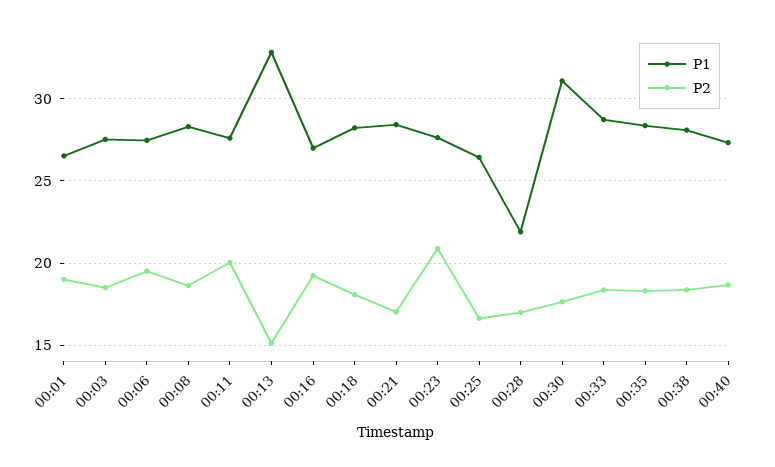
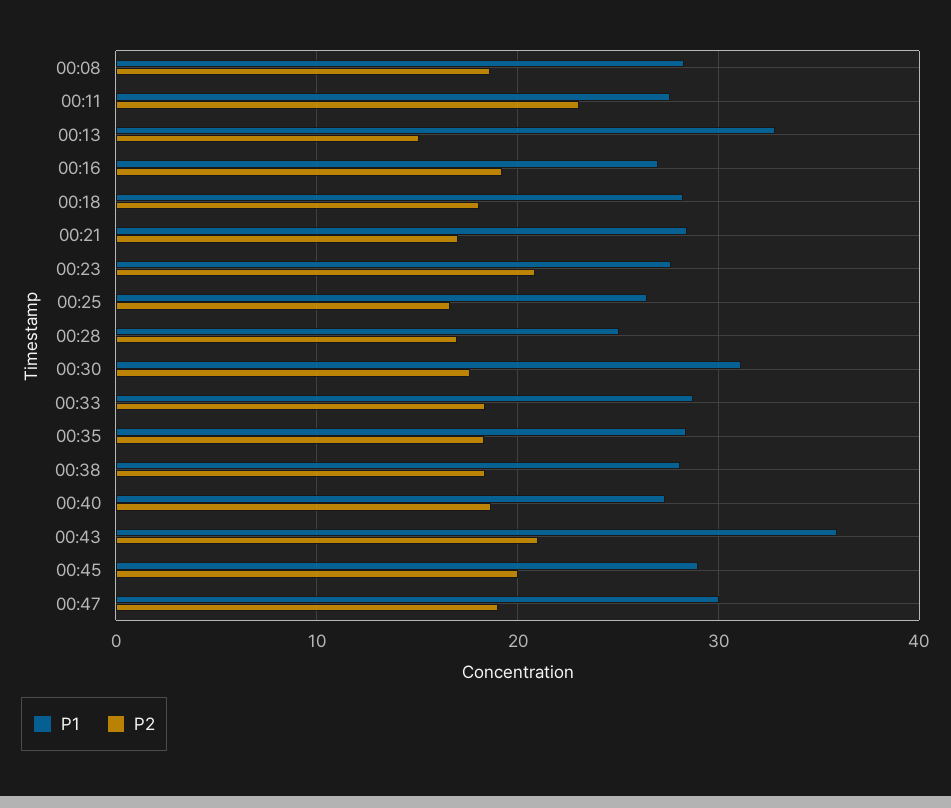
P1, 00:01: 26.5 -> none
P2, 00:01: 19 -> none
P1, 00:03: 27.5 -> none
P2, 00:03: 18.5 -> none
P1, 00:06: 27.5 -> none
P2, 00:06: 19.5 -> none
P2, 00:11: 20 -> 23
P1, 00:28: 22 -> 25
P1, 00:43: none -> 36
P2, 00:43: none -> 21
P1, 00:45: none -> 29
P2, 00:45: none -> 20
P1, 00:47: none -> 30
P2, 00:47: none -> 19

